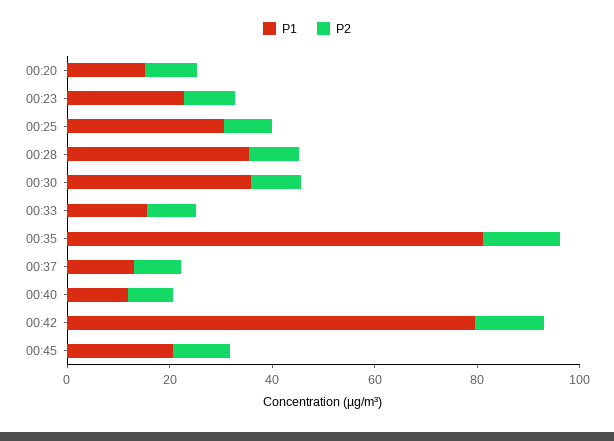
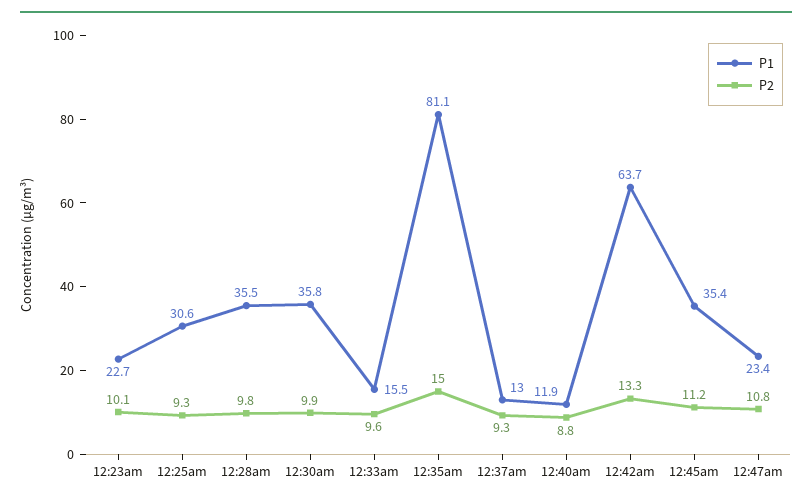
P1, 00:20: 15 -> none
P2, 00:20: 10 -> none
P1, 00:42: 80 -> 63.7
P1, 00:45: 20 -> 35.4
P1, 12:47am: none -> 23.4
P2, 12:47am: none -> 10.8

